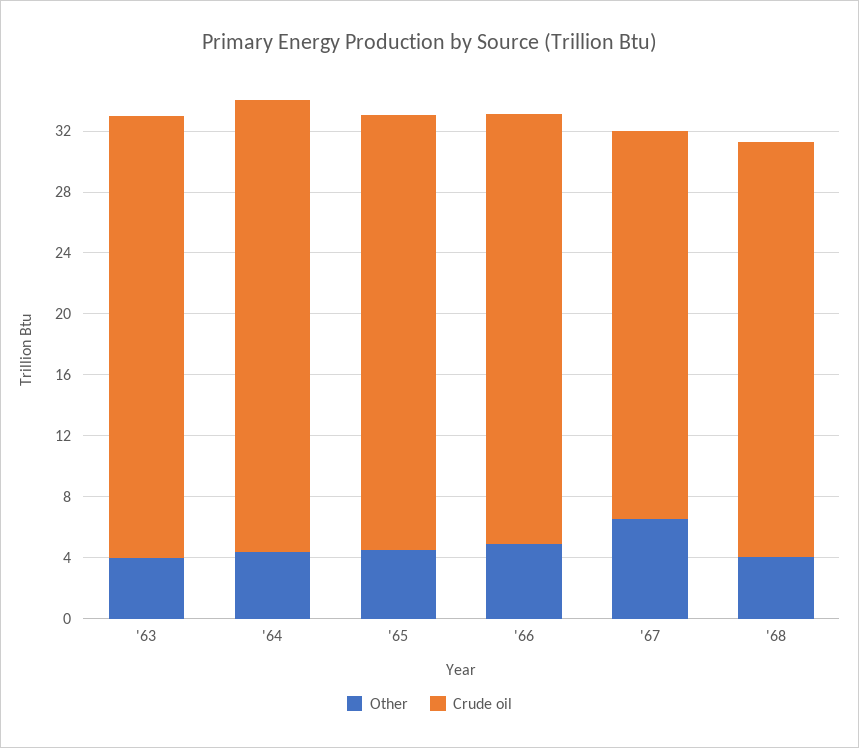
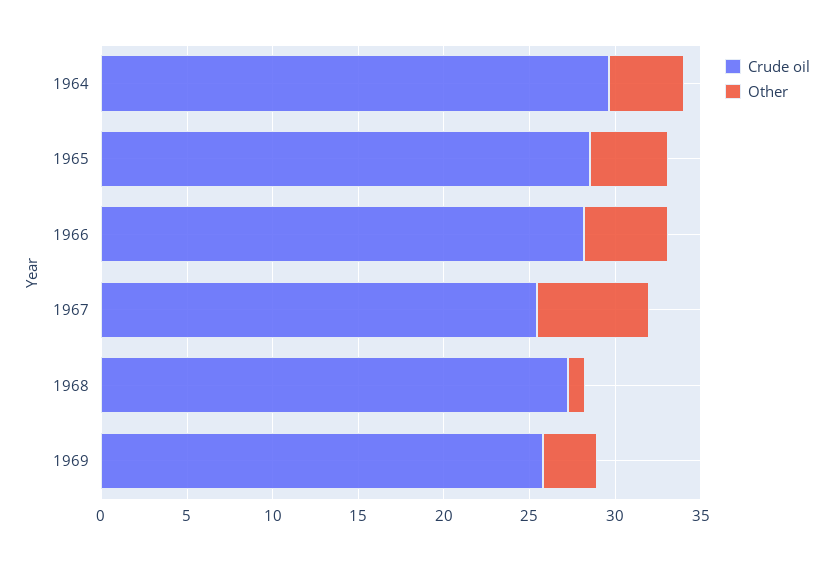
Other, '63: 4 -> none
Crude oil, '63: 29 -> none
Other, '68: 4 -> 1
Crude oil, 1969: none -> 26
Other, 1969: none -> 3

